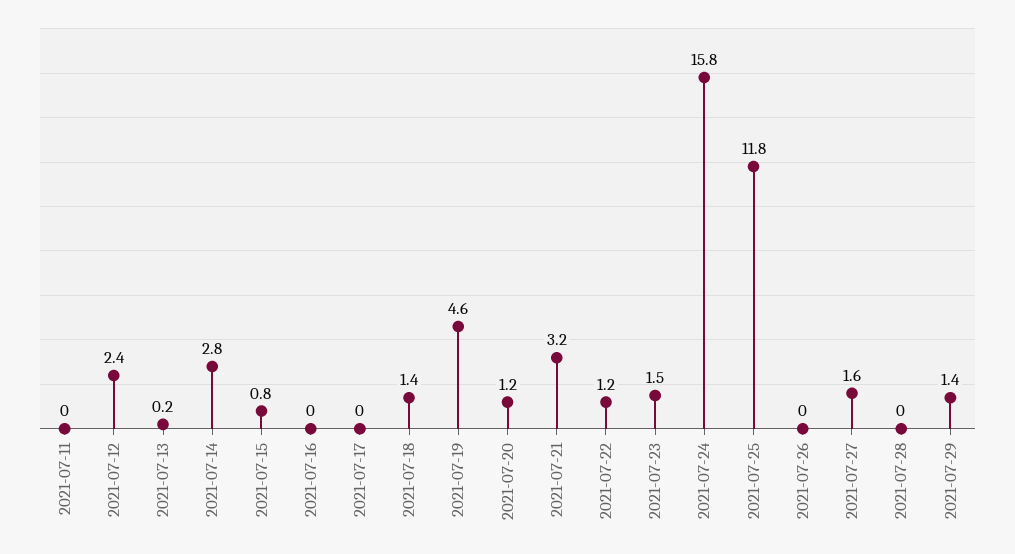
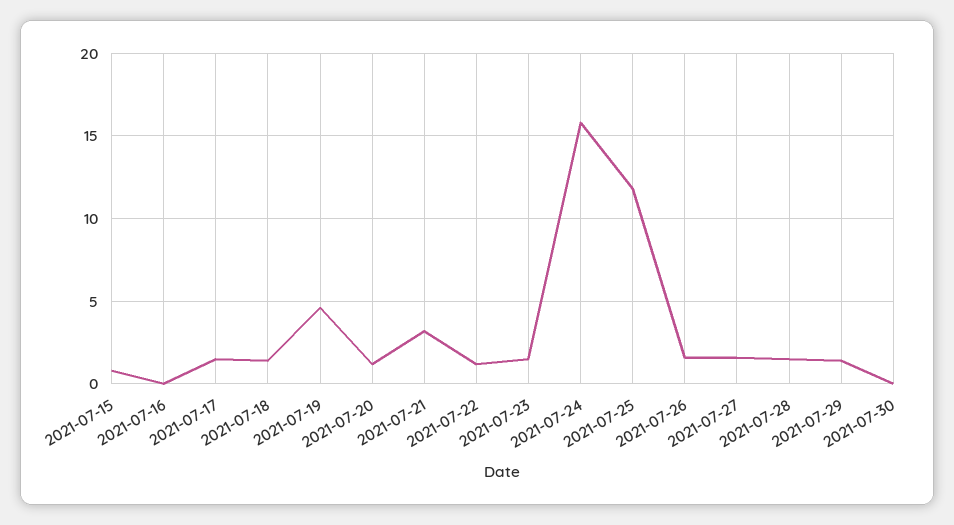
2021-07-11: 0 -> none
2021-07-12: 2.4 -> none
2021-07-13: 0.2 -> none
2021-07-14: 2.8 -> none
2021-07-17: 0 -> 1.5
2021-07-26: 0 -> 1.5
2021-07-28: 0 -> 1.5
2021-07-30: none -> 0

